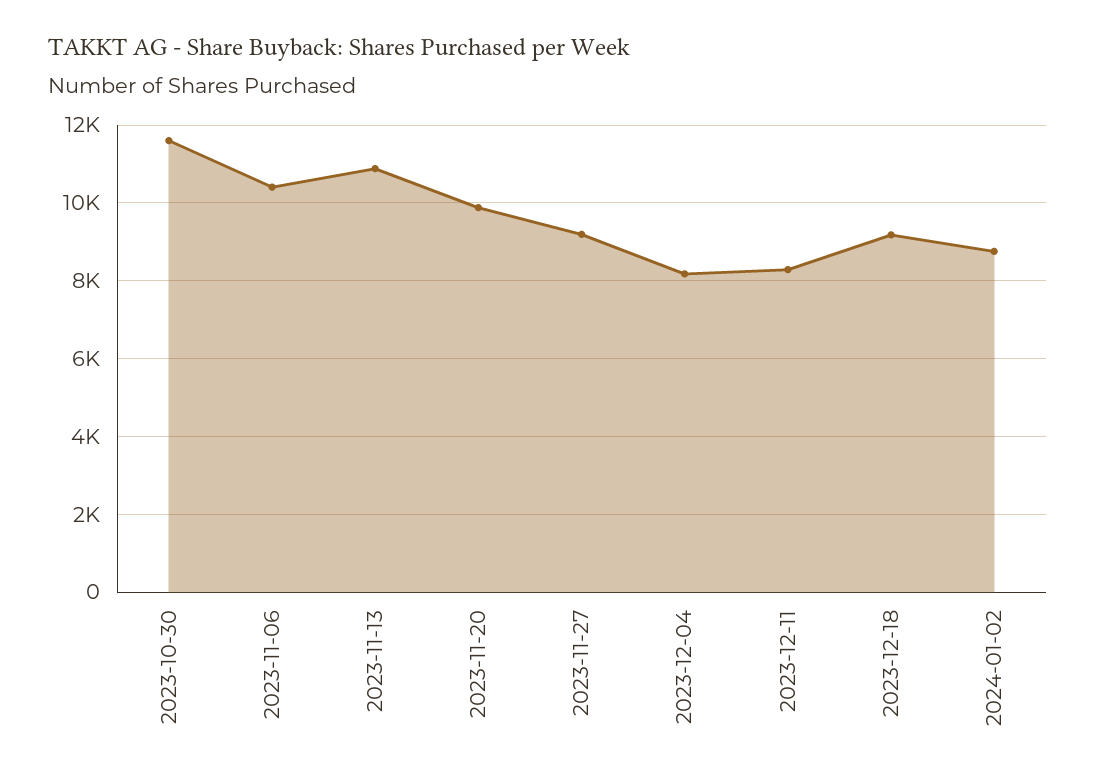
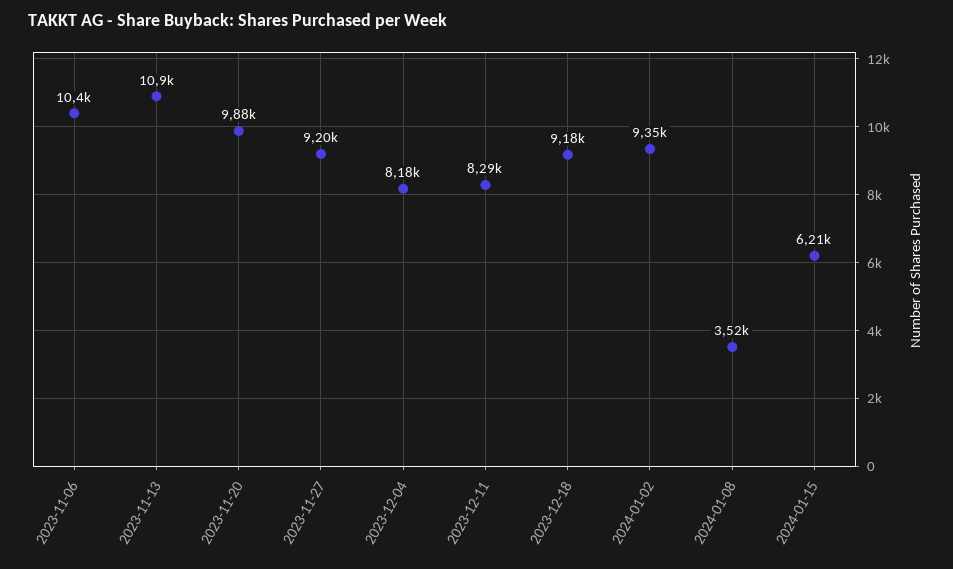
2023-10-30: 11600 -> none
2024-01-02: 8800 -> 9350
2024-01-08: none -> 3520
2024-01-15: none -> 6210

